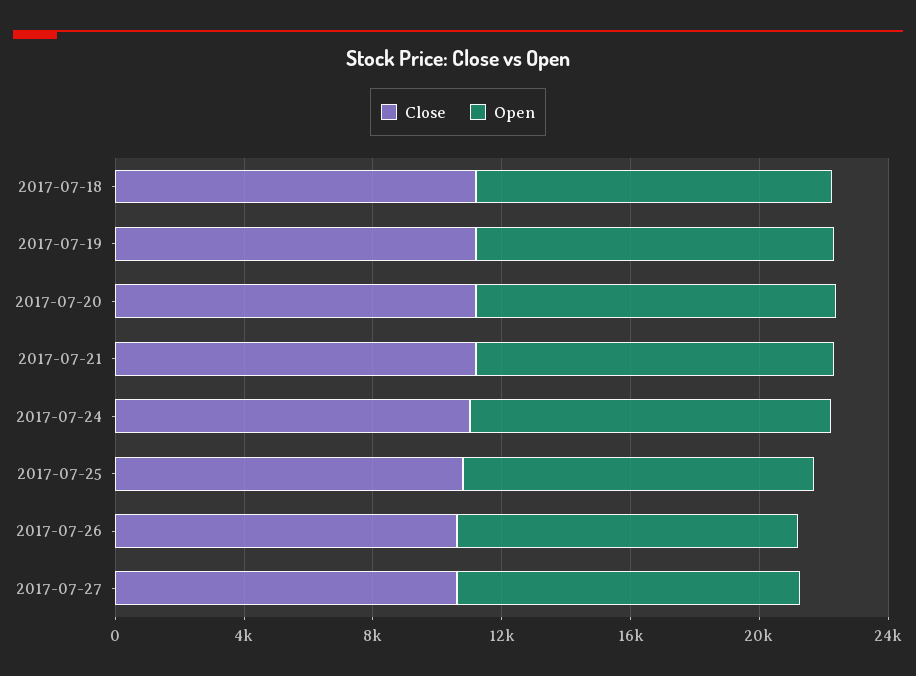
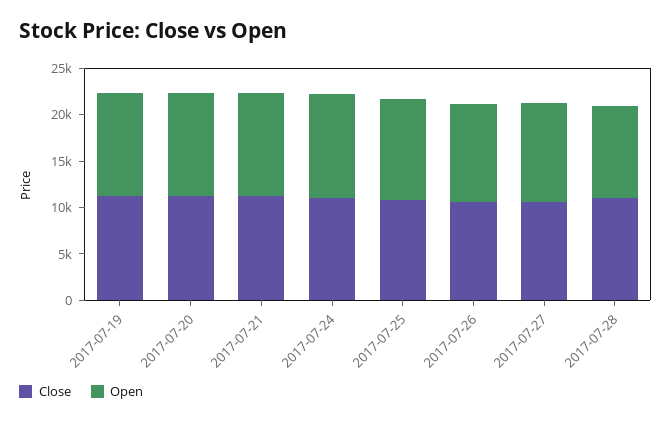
Close, 2017-07-18: 11000 -> none
Open, 2017-07-18: 11000 -> none
Close, 2017-07-28: none -> 11000
Open, 2017-07-28: none -> 10000

